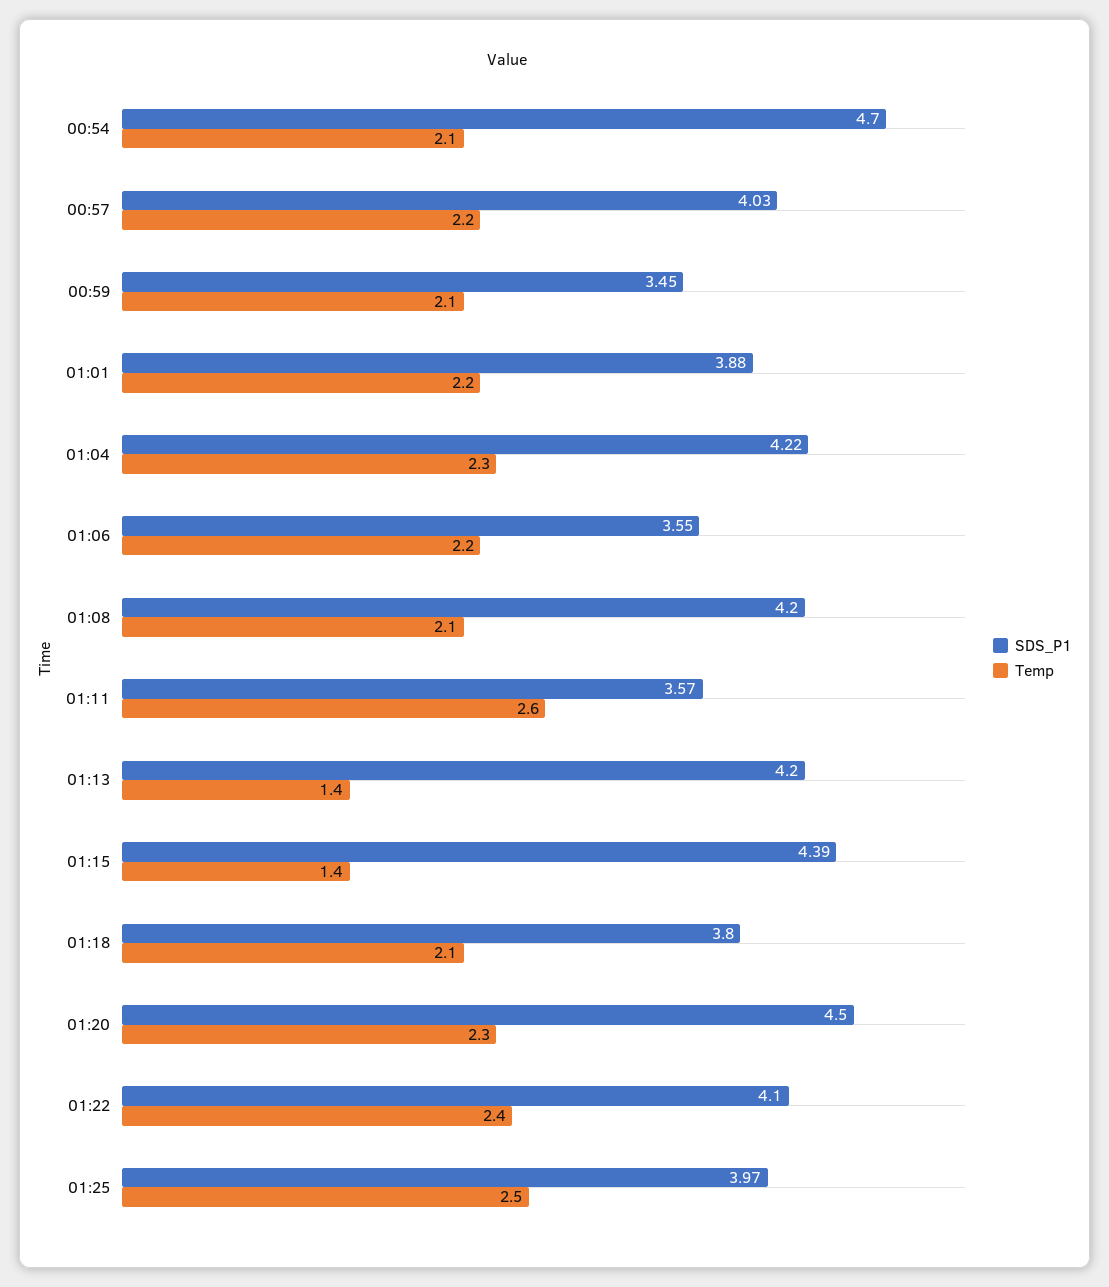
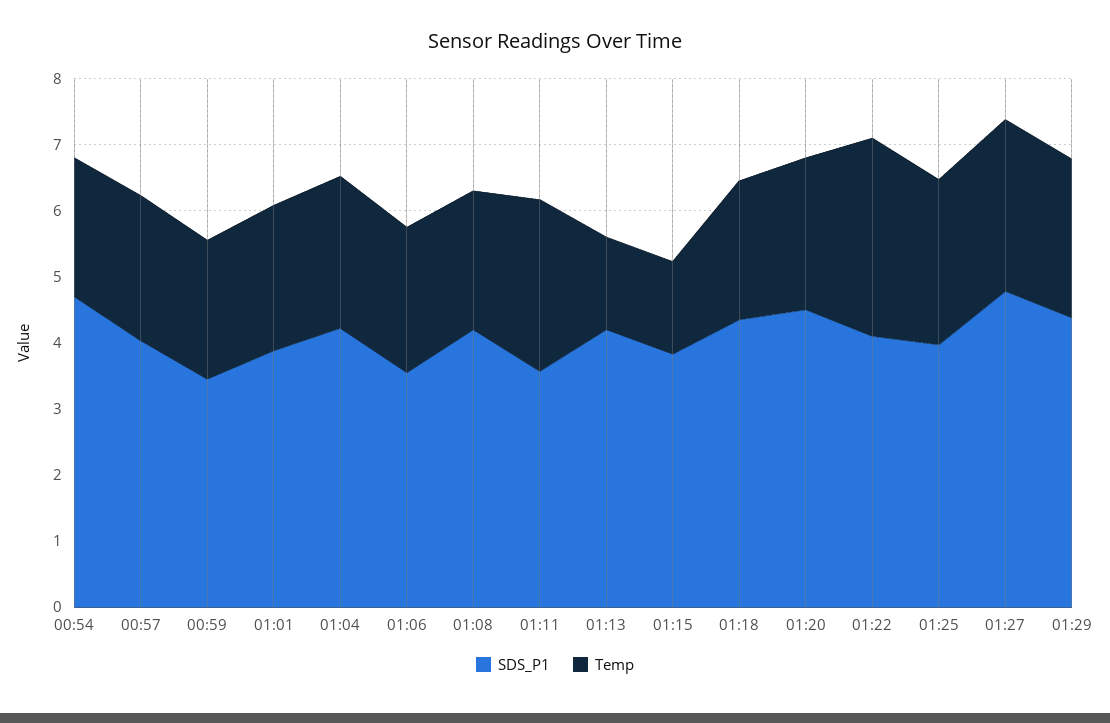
SDS_P1, 01:15: 4.39 -> 3.8
SDS_P1, 01:18: 3.8 -> 4.4
Temp, 01:22: 2.4 -> 3
SDS_P1, 01:27: none -> 4.8
Temp, 01:27: none -> 2.6
SDS_P1, 01:29: none -> 4.4
Temp, 01:29: none -> 2.4

